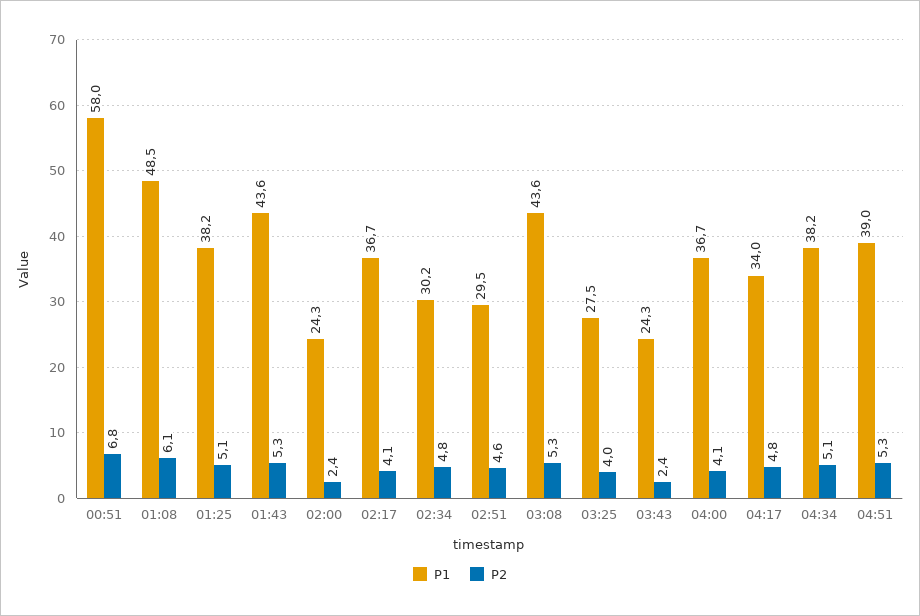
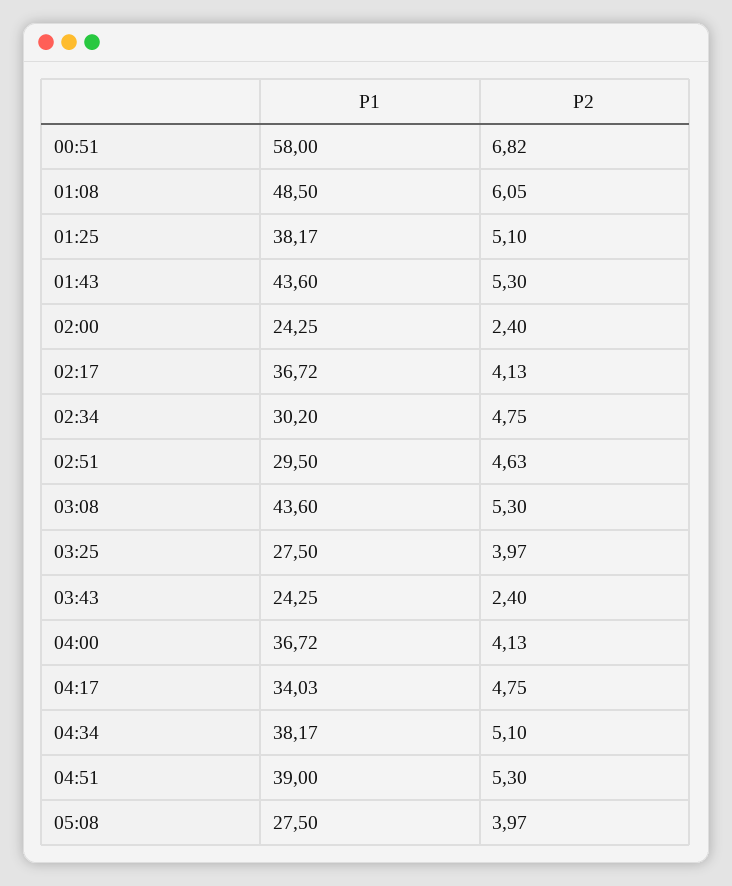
P1, 05:08: none -> 27.5
P2, 05:08: none -> 3.97

